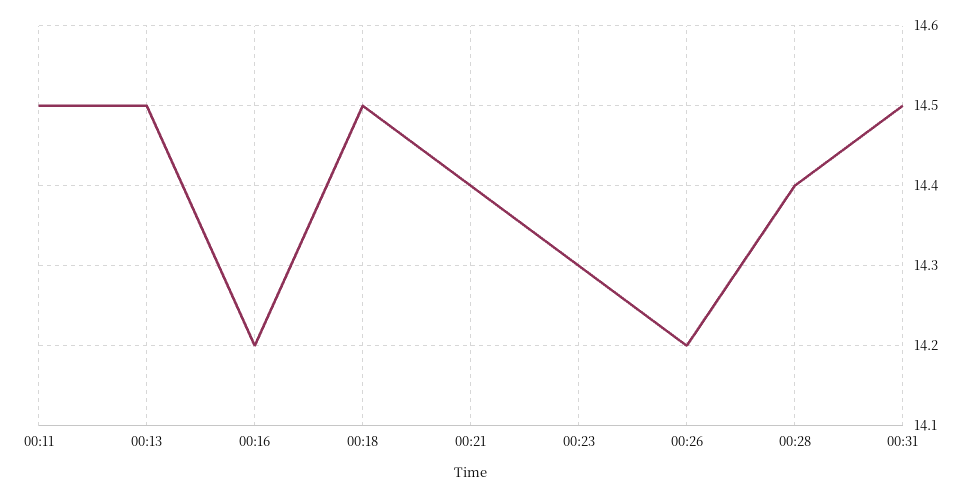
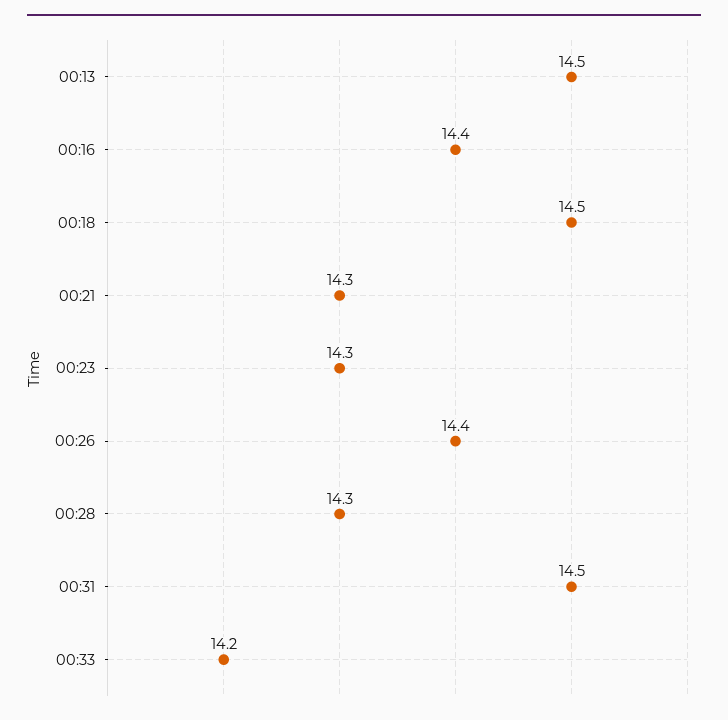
00:11: 14.5 -> none
00:16: 14.2 -> 14.4
00:21: 14.4 -> 14.3
00:26: 14.2 -> 14.4
00:28: 14.4 -> 14.3
00:33: none -> 14.2

